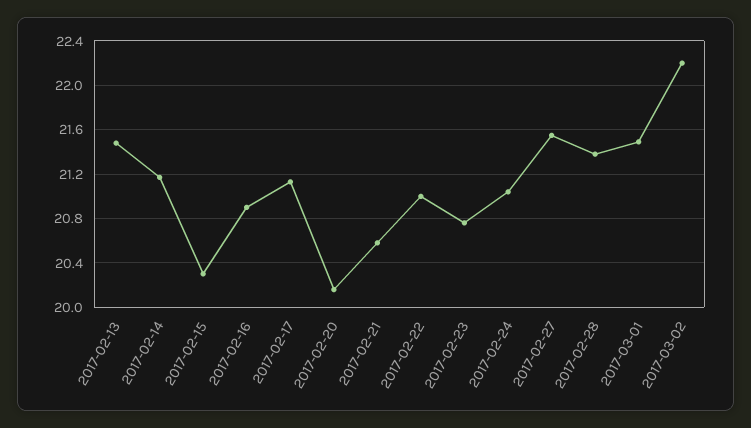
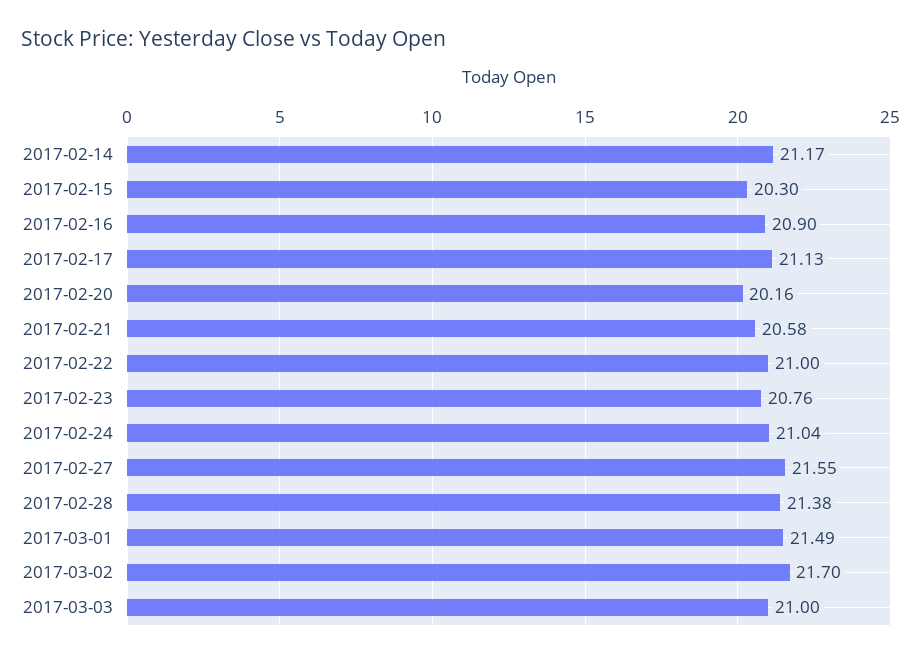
2017-02-13: 21.5 -> none
2017-03-02: 22.2 -> 21.7
2017-03-03: none -> 21

